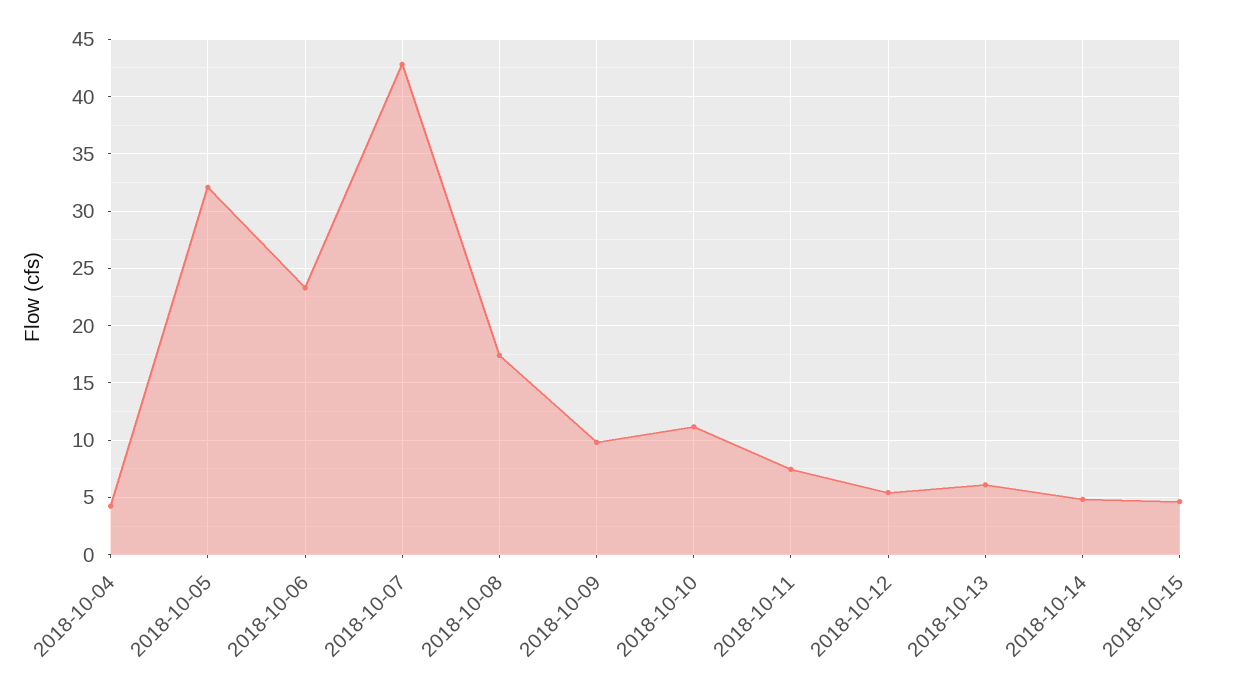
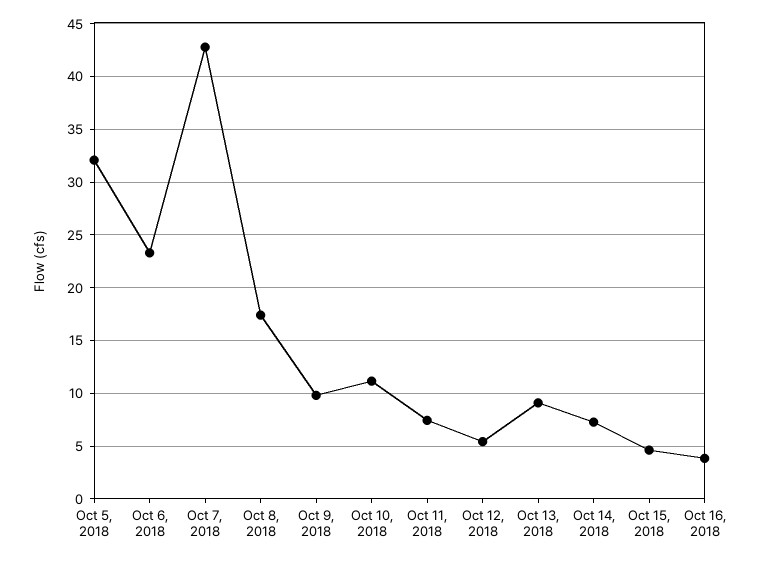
2018-10-04: 4 -> none
2018-10-13: 6 -> 9
2018-10-14: 5 -> 7
Oct 16, 2018: none -> 4

